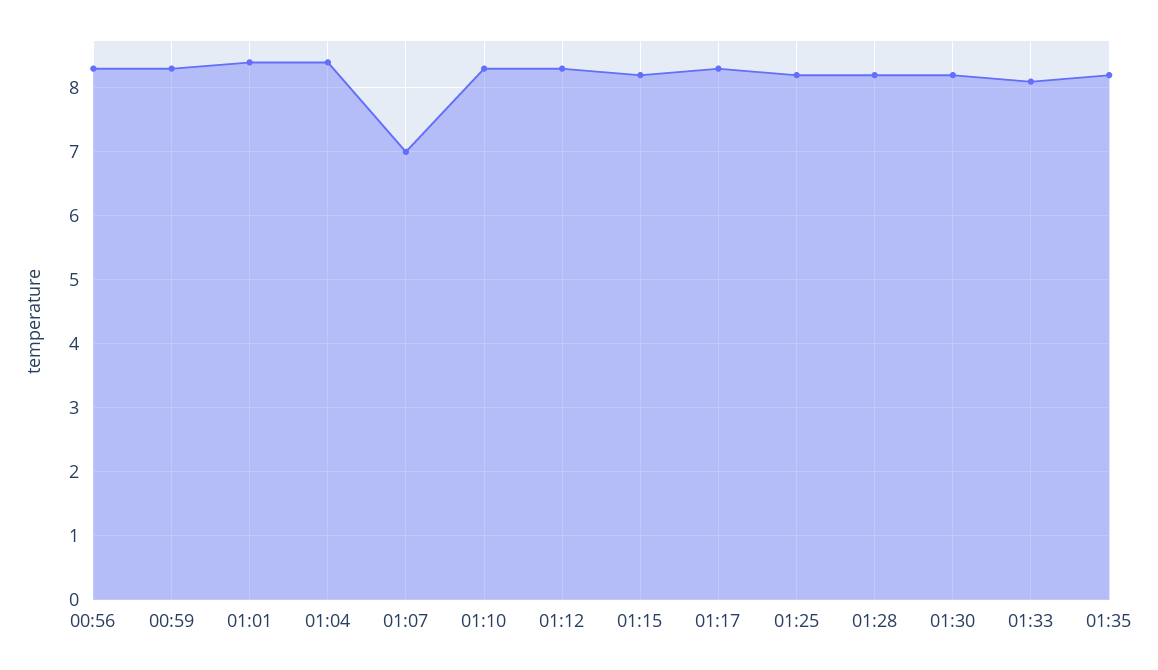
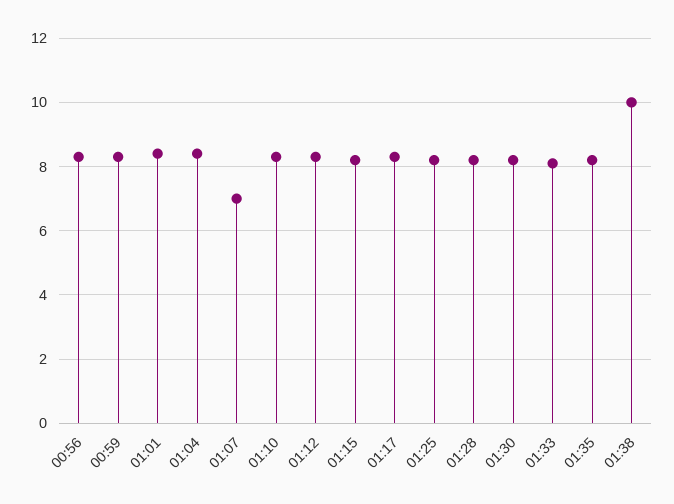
01:38: none -> 10

